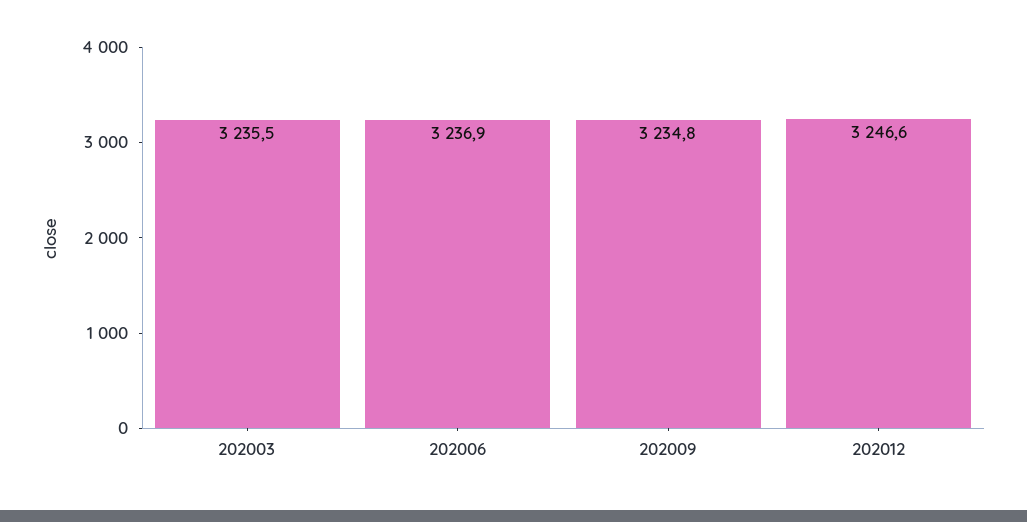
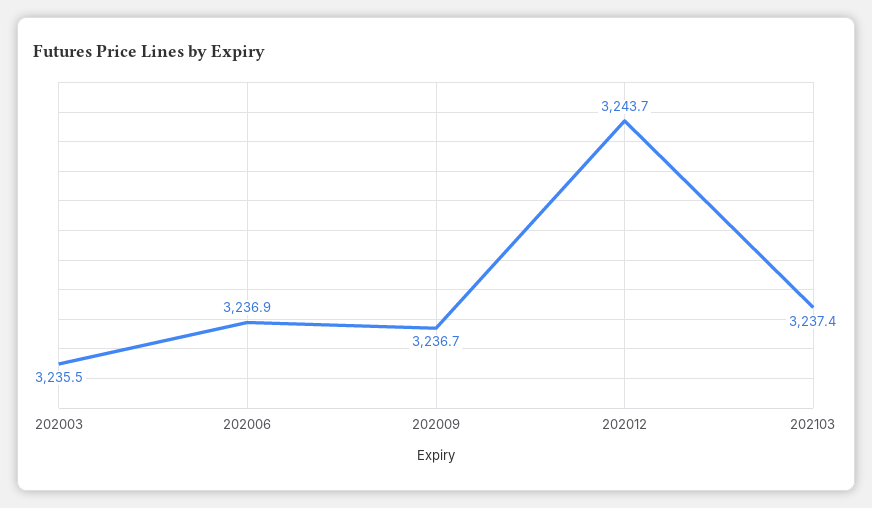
202009: 3234.8 -> 3236.7
202012: 3246.6 -> 3243.7
202103: none -> 3237.4

